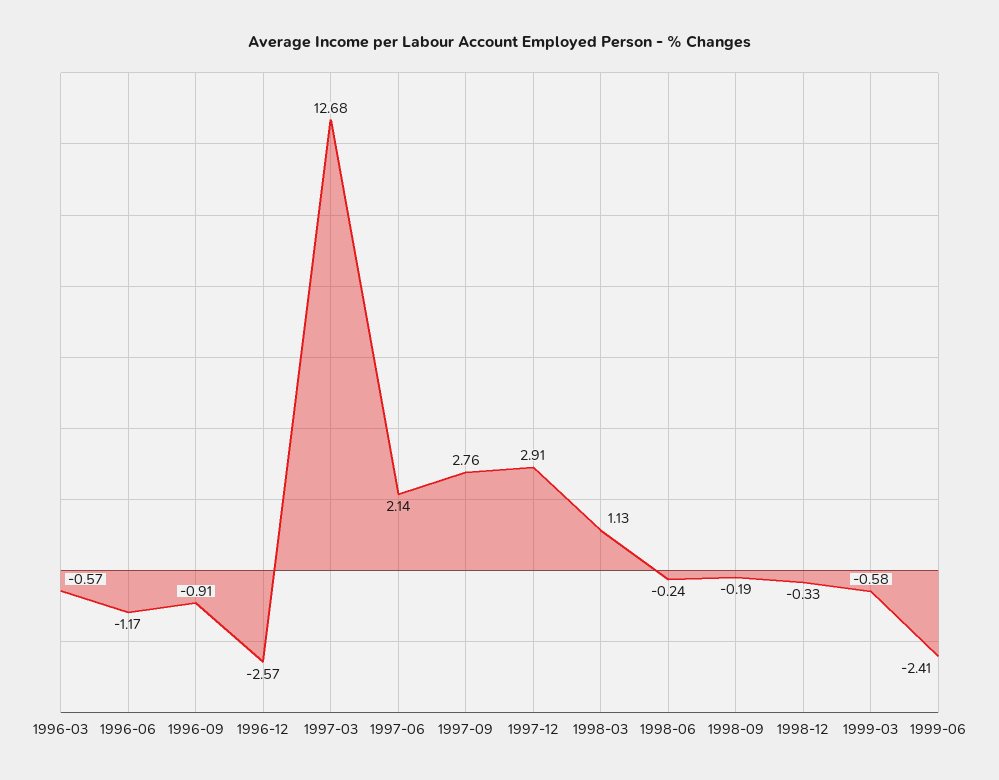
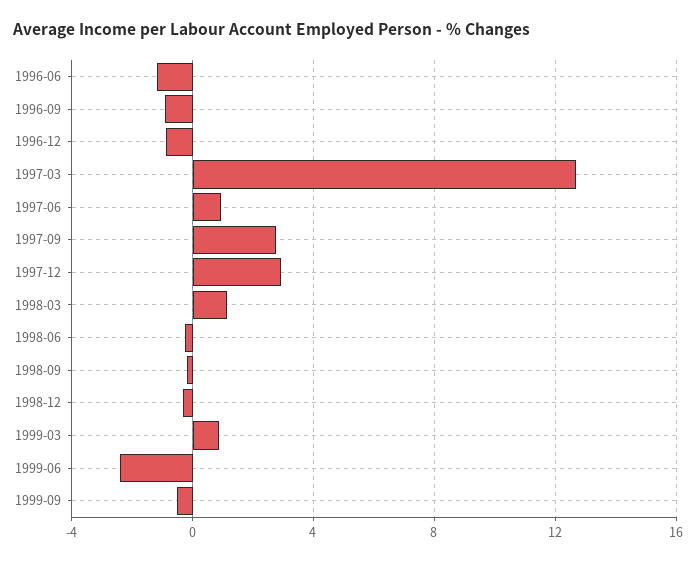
1996-03: -0.57 -> none
1996-12: -2.57 -> -1
1997-06: 2.14 -> 1
1999-03: -0.58 -> 1
1999-09: none -> -0.5

